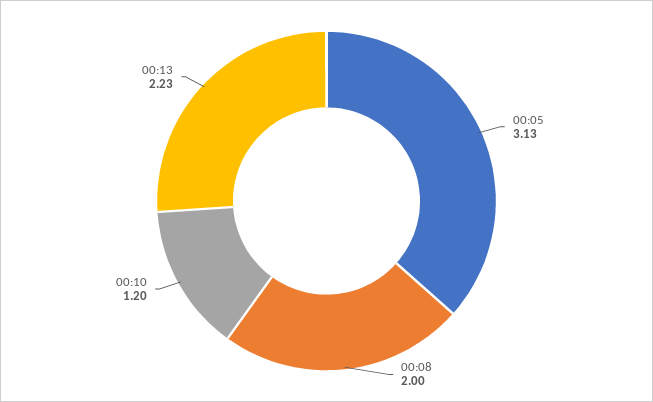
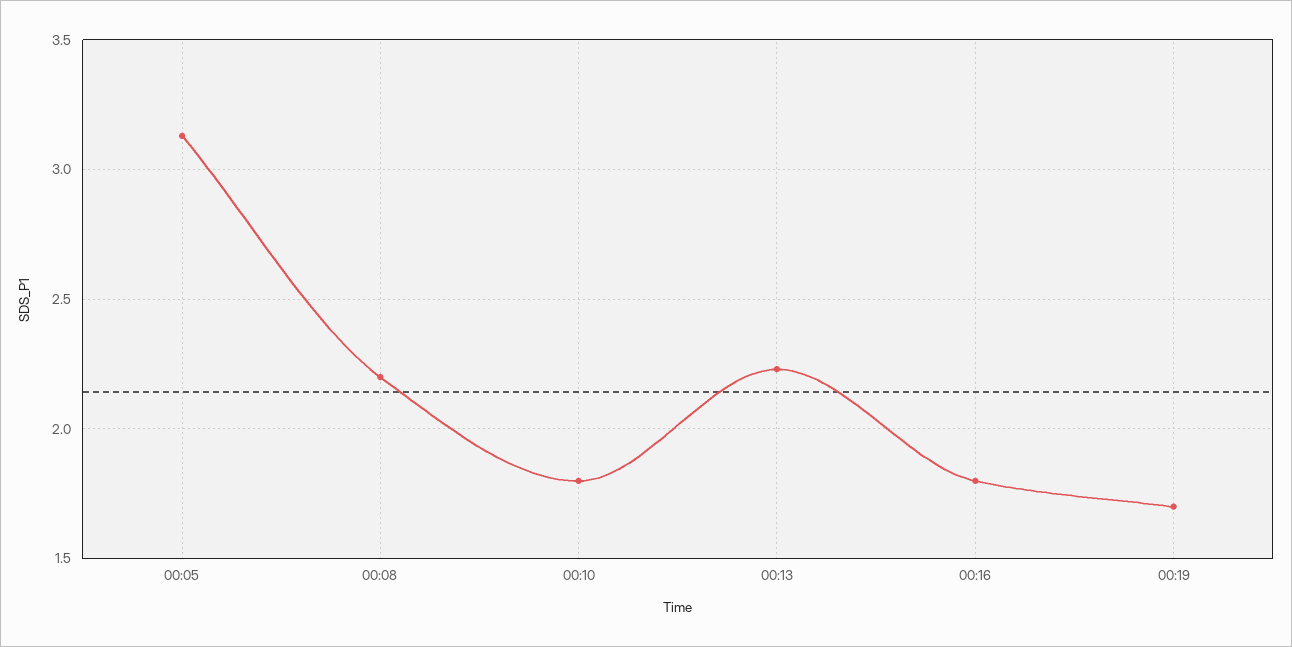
00:08: 2 -> 2.2
00:10: 1.2 -> 1.8
00:16: none -> 1.8
00:19: none -> 1.7

